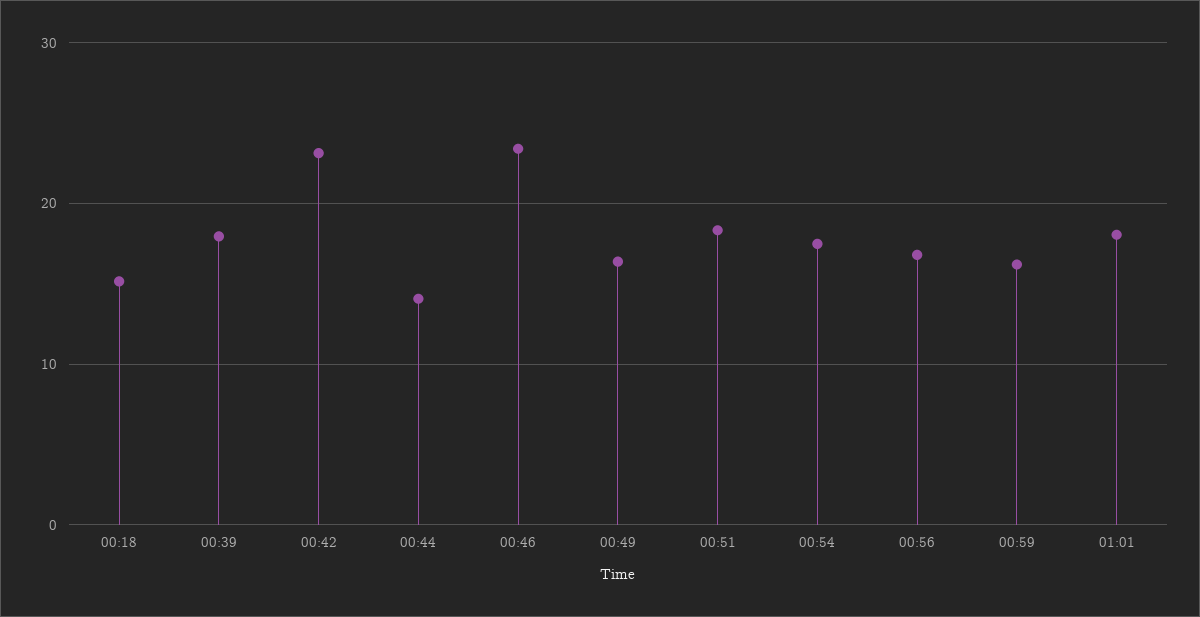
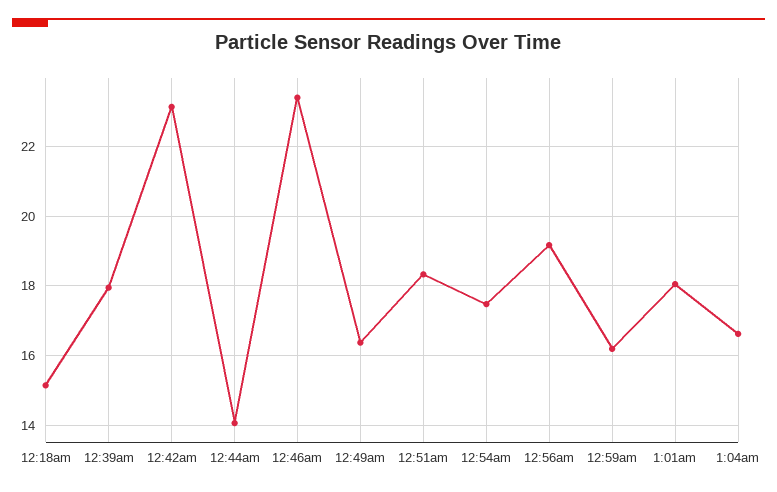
00:56: 17 -> 19.2
1:04am: none -> 16.6

